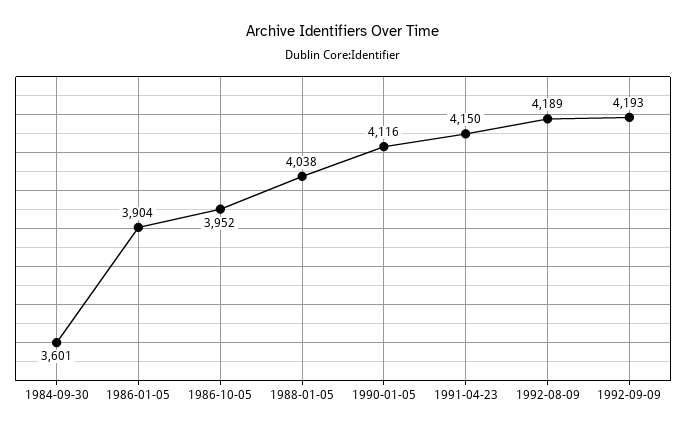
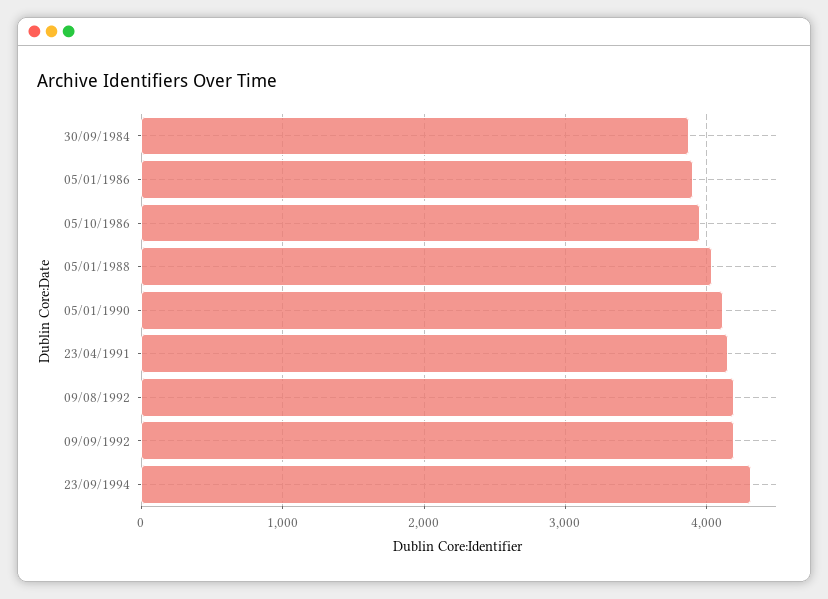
1984-09-30: 3601 -> 3900
23/09/1994: none -> 4300

